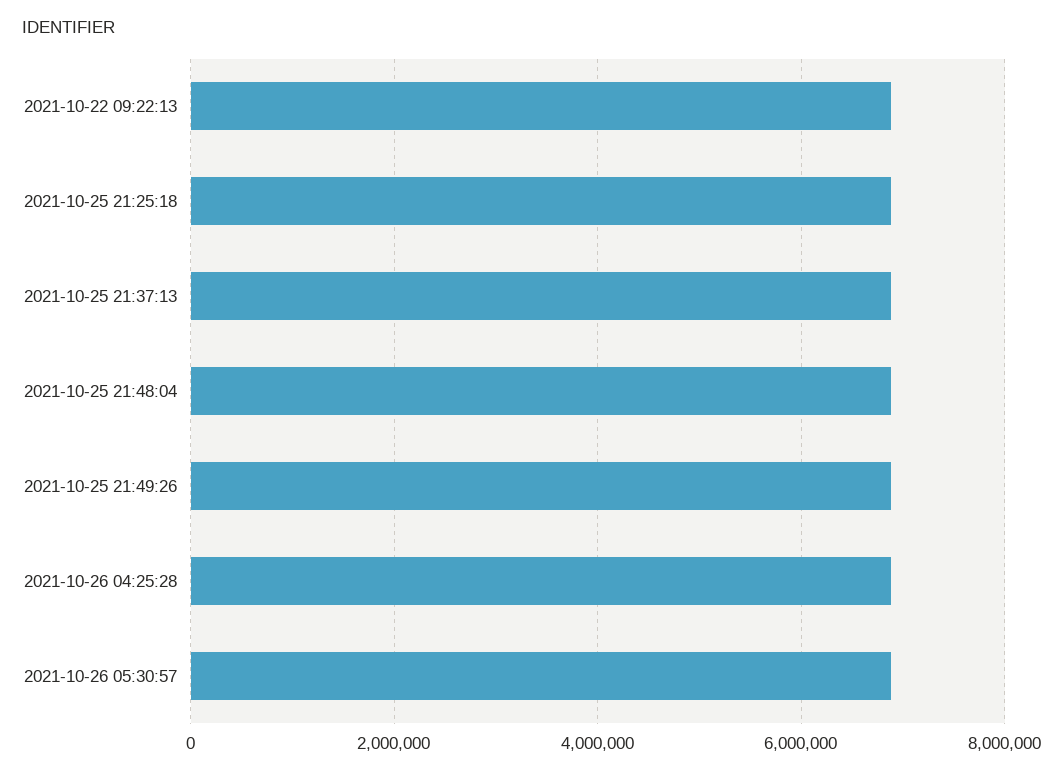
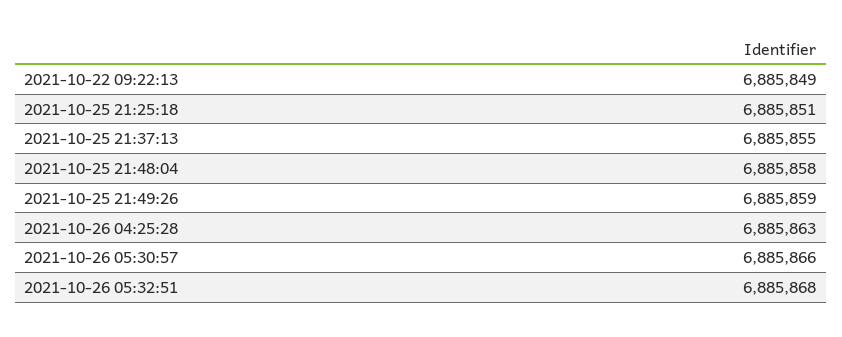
2021-10-26 05:32:51: none -> 6885868

